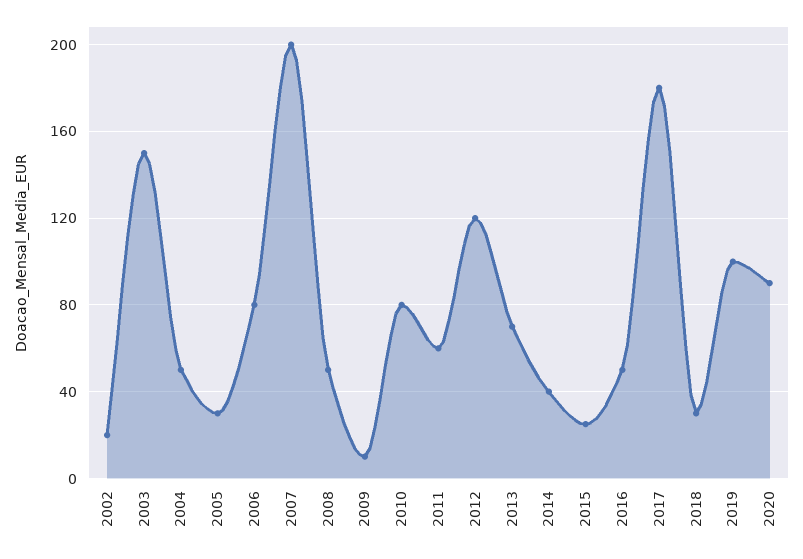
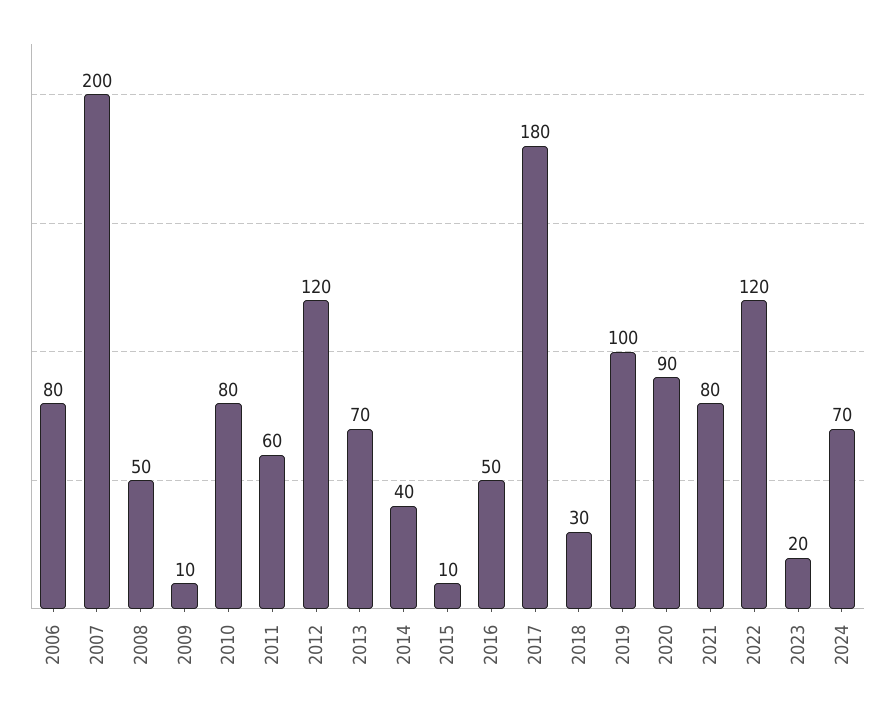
2002: 20 -> none
2003: 150 -> none
2004: 50 -> none
2005: 30 -> none
2015: 25 -> 10
2021: none -> 80
2022: none -> 120
2023: none -> 20
2024: none -> 70

